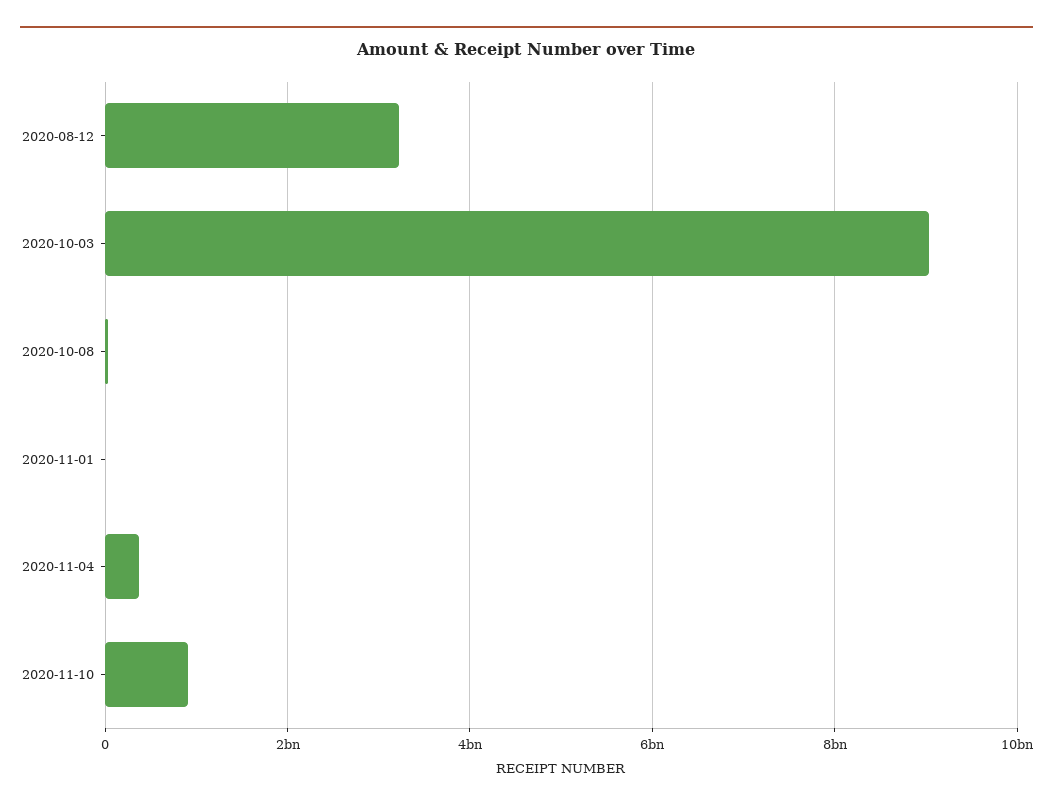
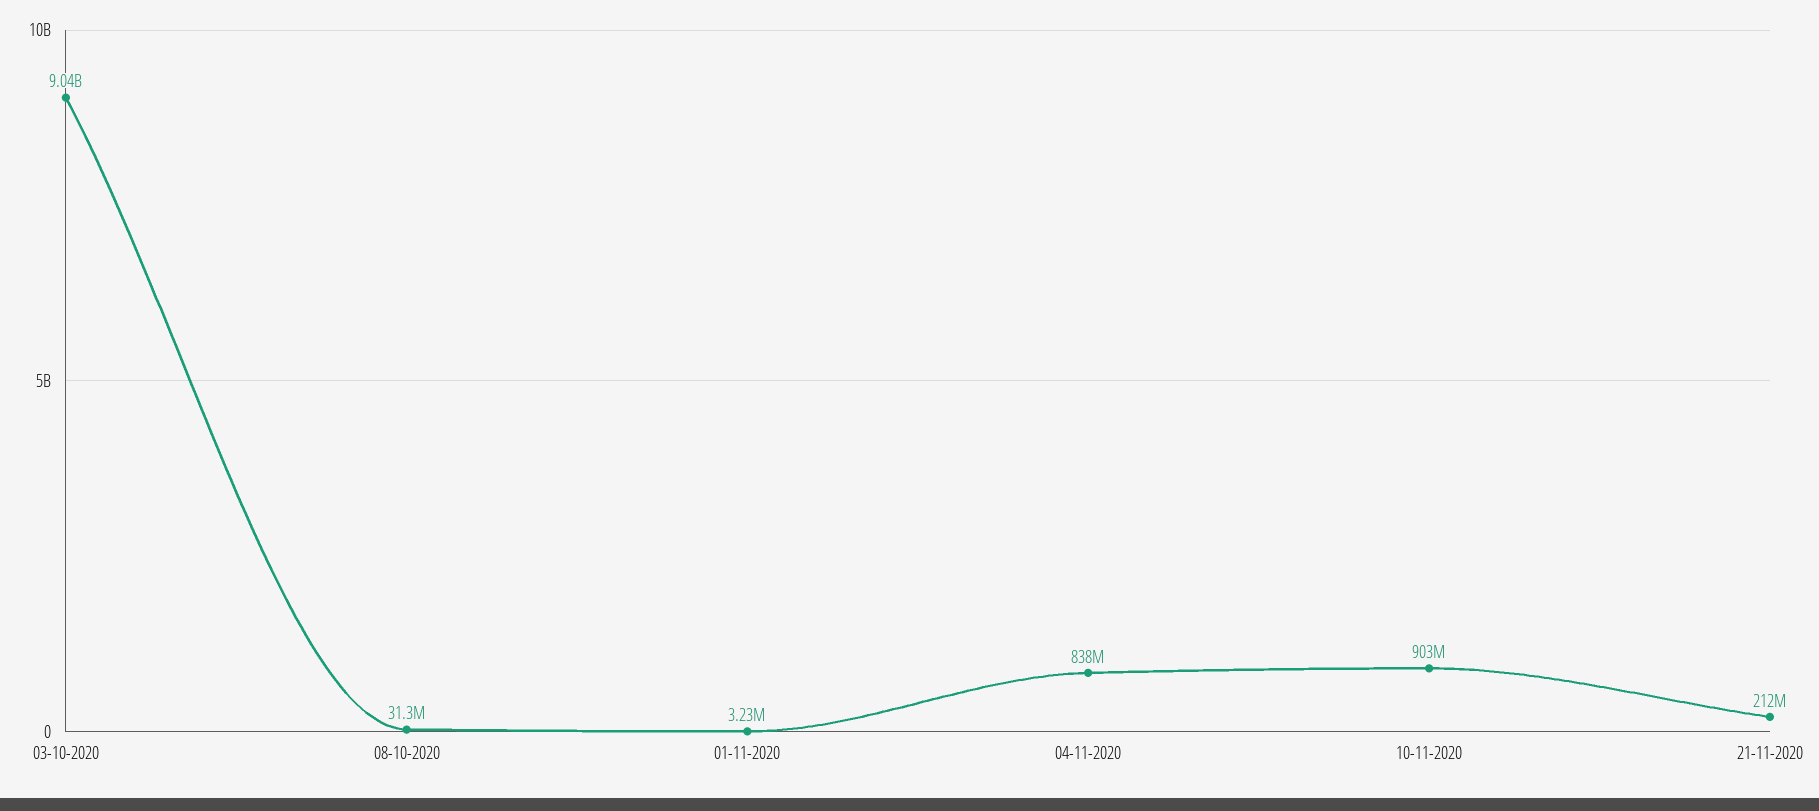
2020-08-12: 3200000000 -> none
2020-11-04: 400000000 -> 838000000
21-11-2020: none -> 212000000

